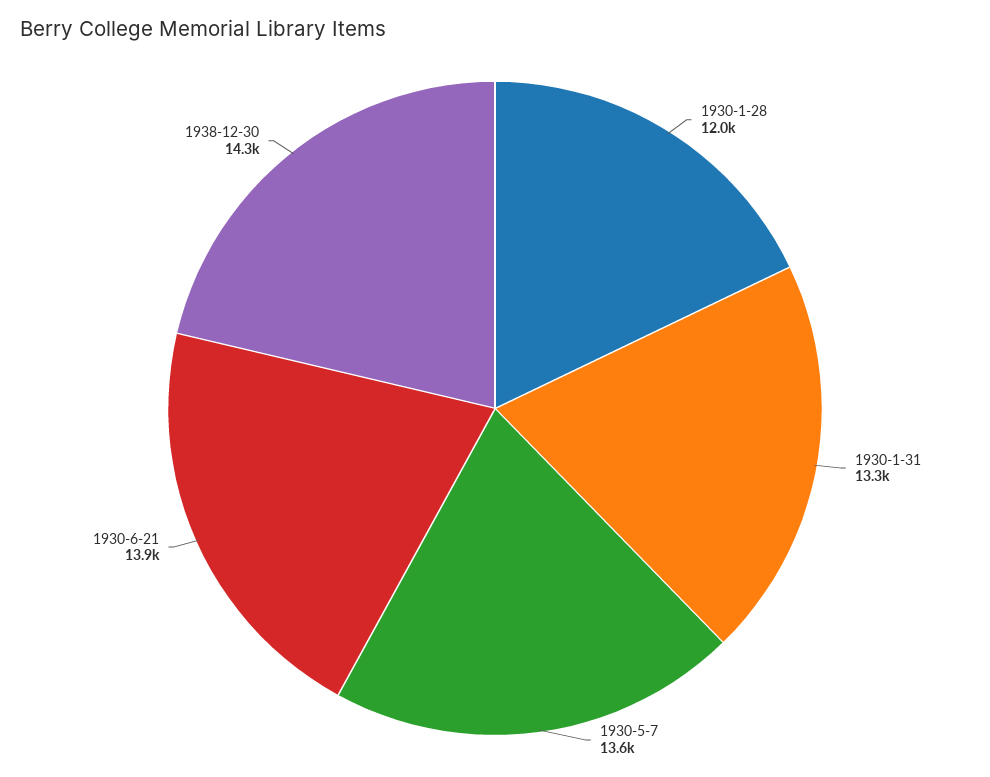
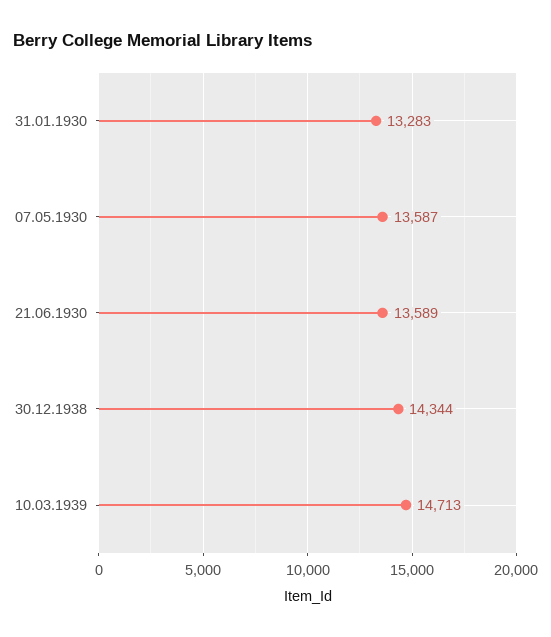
1930-1-28: 12000 -> none
1930-6-21: 13900 -> 13589
10.03.1939: none -> 14713

